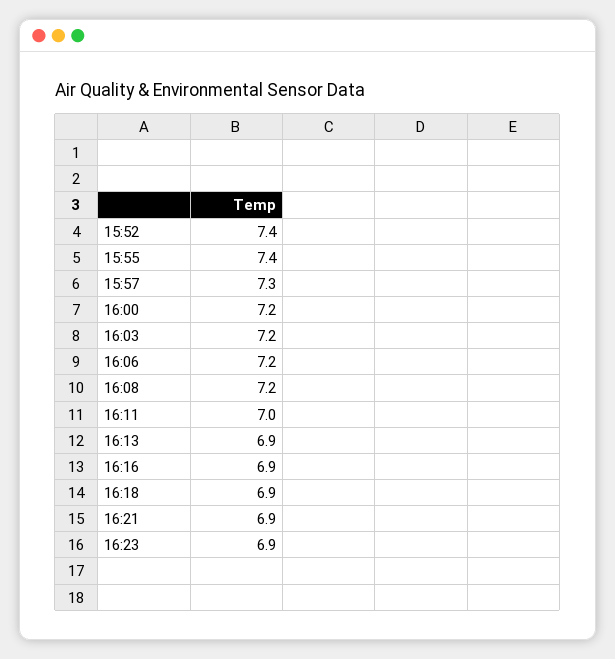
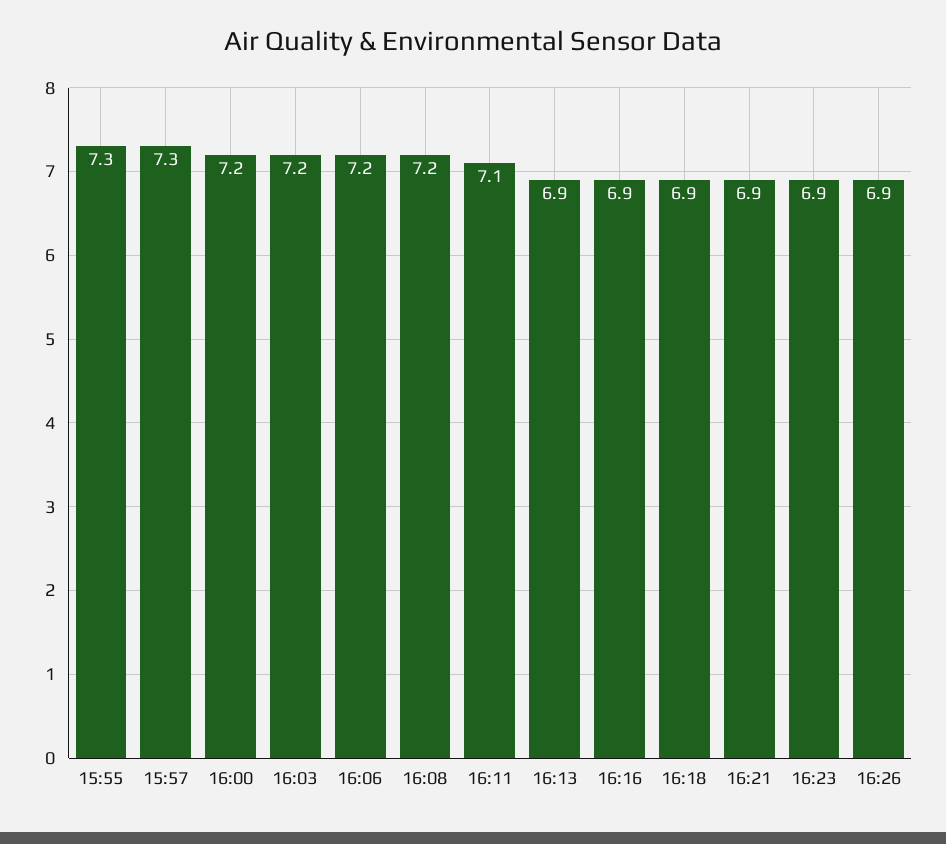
15:52: 7.4 -> none
15:55: 7.4 -> 7.3
16:11: 7 -> 7.1
16:26: none -> 6.9

